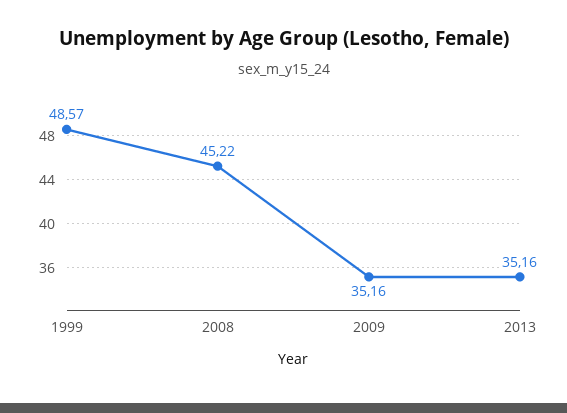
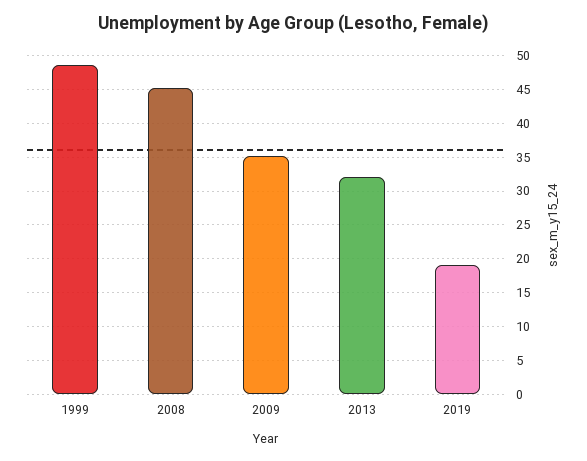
2013: 35.16 -> 32
2019: none -> 19

